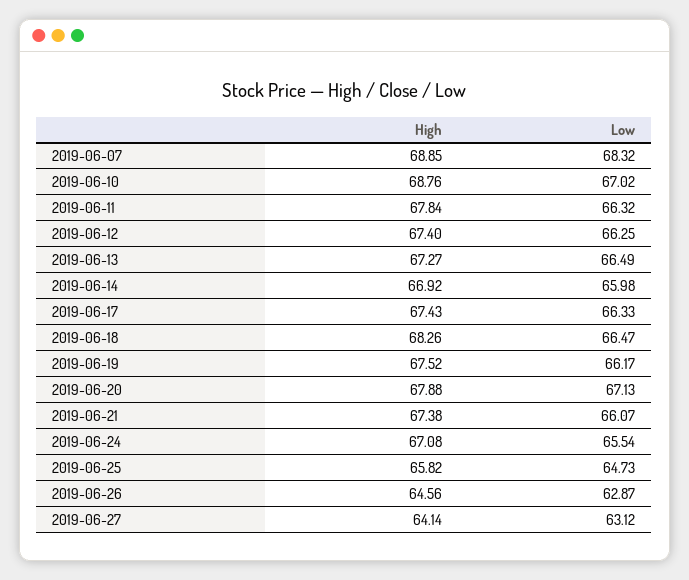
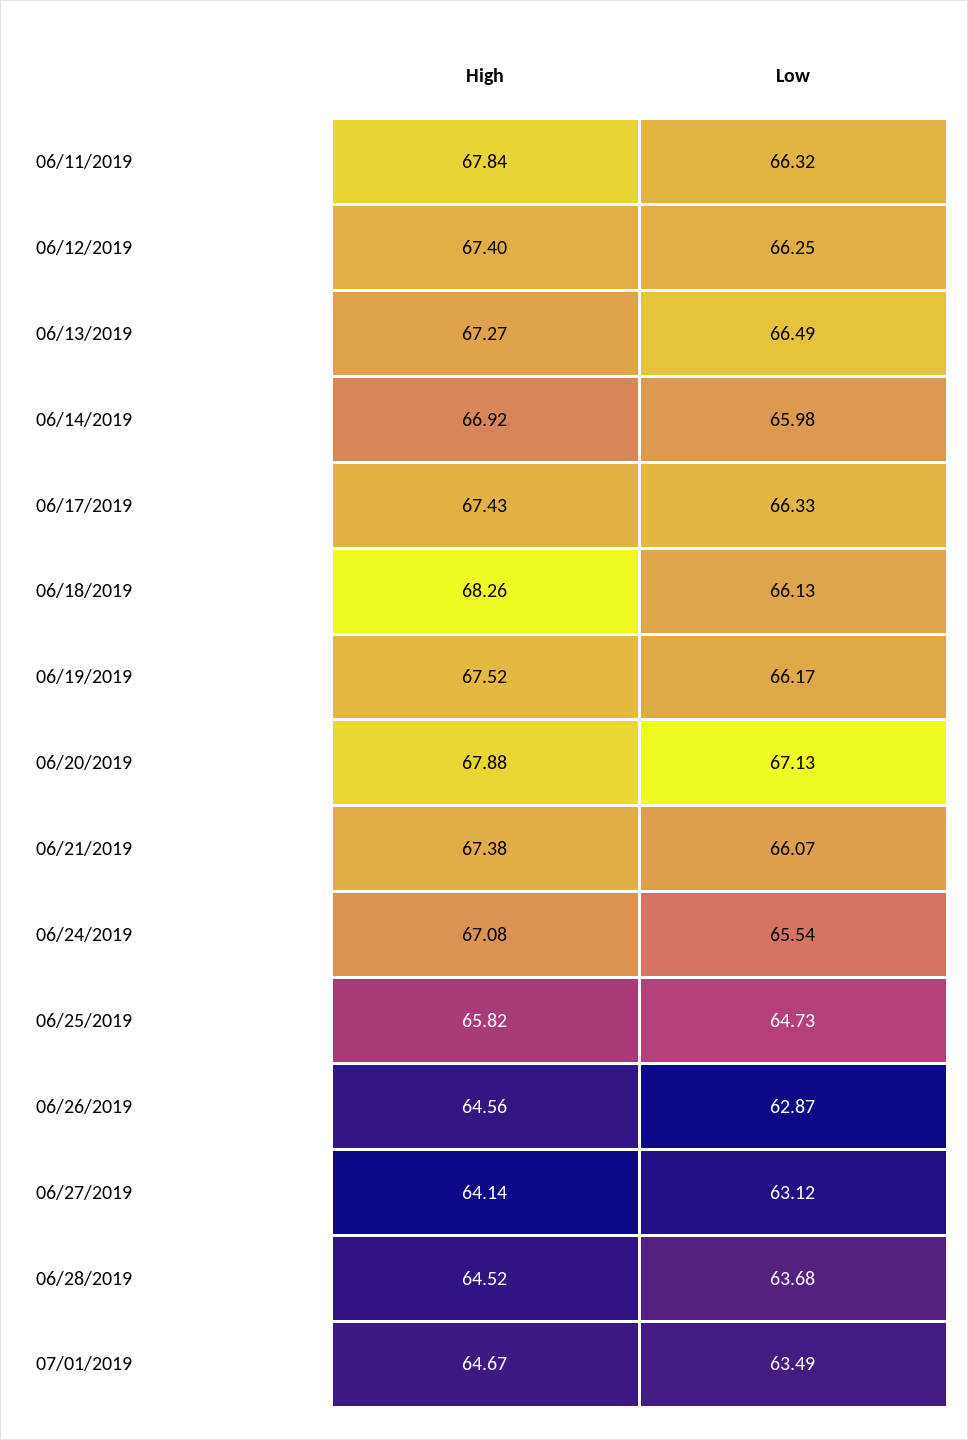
High, 2019-06-07: 68.85 -> none
Low, 2019-06-07: 68.32 -> none
High, 2019-06-10: 68.76 -> none
Low, 2019-06-10: 67.02 -> none
Low, 2019-06-18: 66.47 -> 66.13
High, 06/28/2019: none -> 64.52
Low, 06/28/2019: none -> 63.68
High, 07/01/2019: none -> 64.67
Low, 07/01/2019: none -> 63.49

